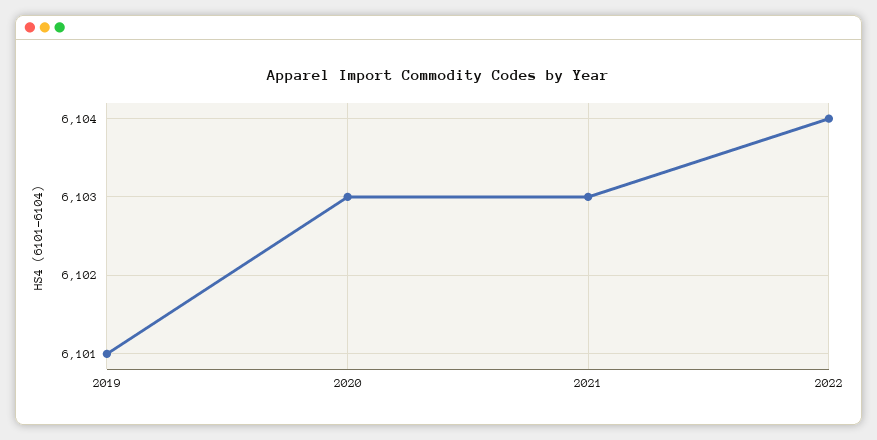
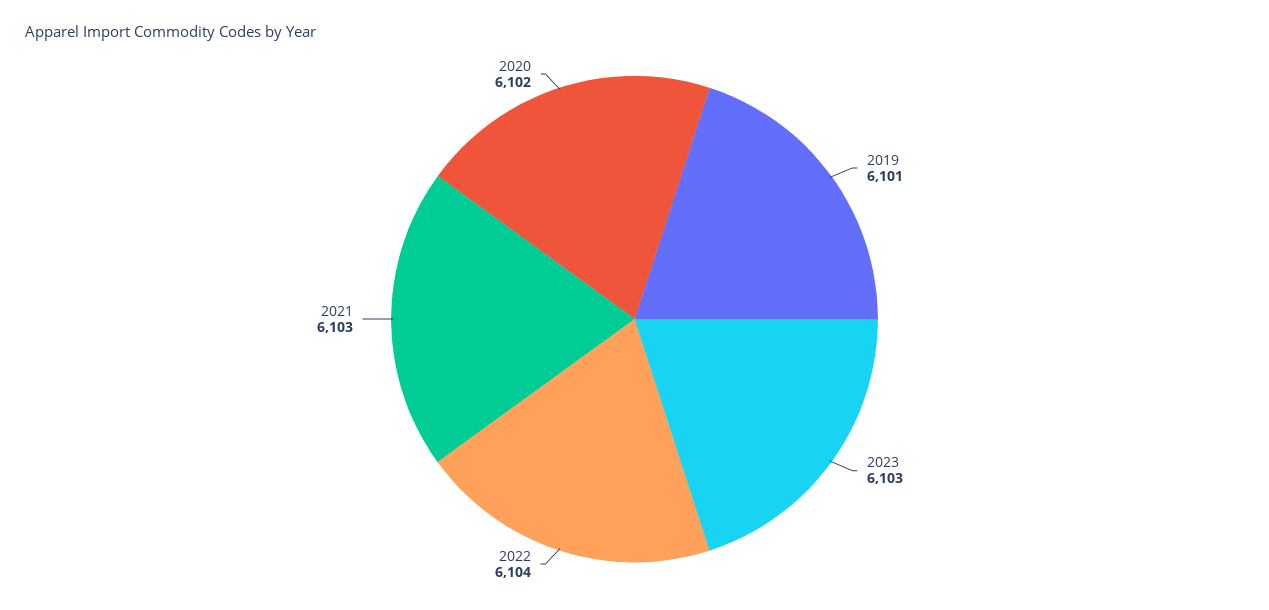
2020: 6103 -> 6102
2023: none -> 6103

